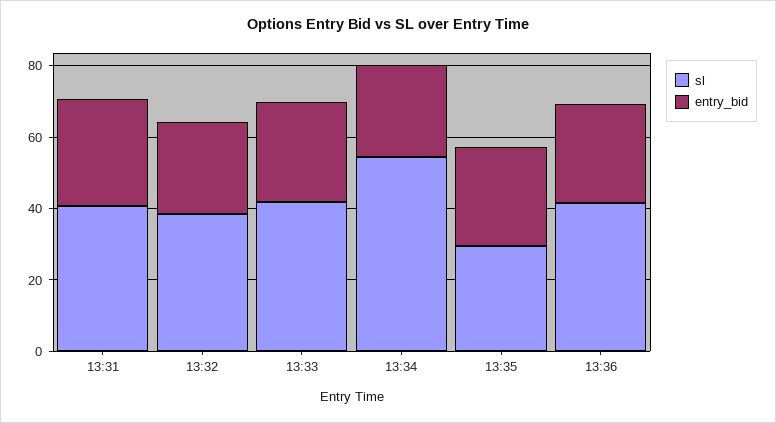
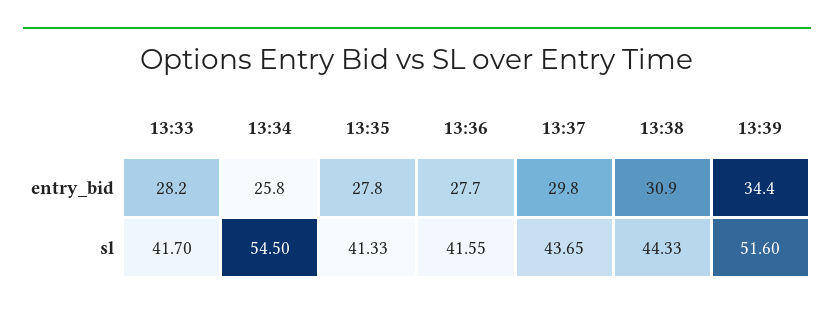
sl, 13:31: 40 -> none
entry_bid, 13:31: 30 -> none
sl, 13:32: 40 -> none
entry_bid, 13:32: 25 -> none
sl, 13:35: 30 -> 41.33
entry_bid, 13:37: none -> 29.8
entry_bid, 13:38: none -> 30.9
entry_bid, 13:39: none -> 34.4
sl, 13:37: none -> 43.65
sl, 13:38: none -> 44.33
sl, 13:39: none -> 51.6

